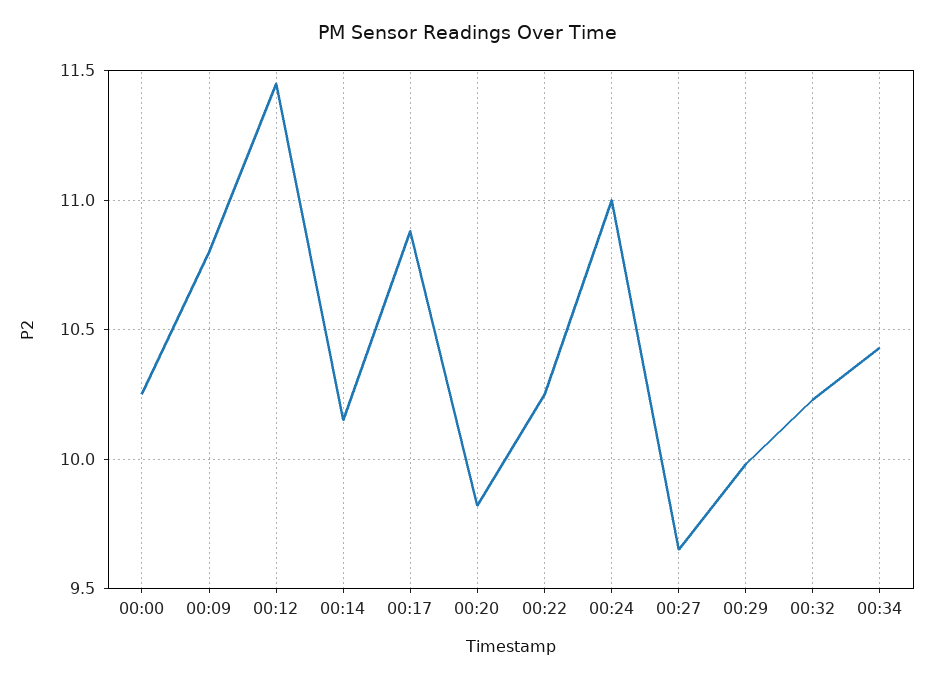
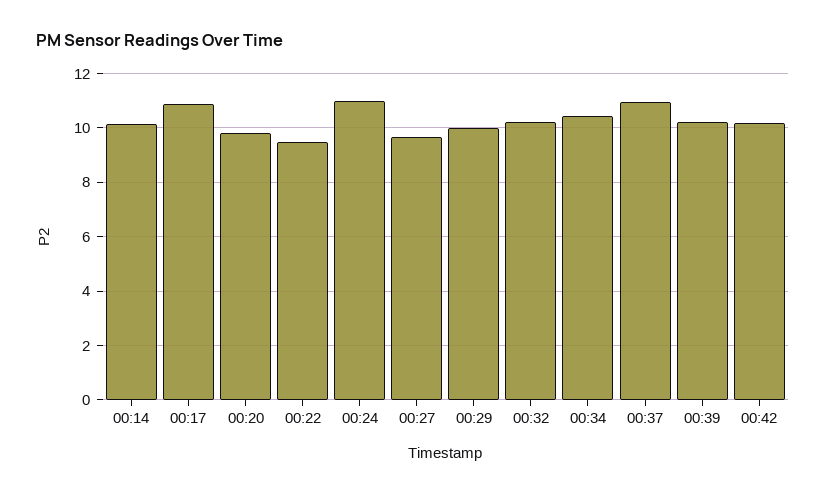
00:00: 10.25 -> none
00:09: 10.8 -> none
00:12: 11.45 -> none
00:22: 10.25 -> 9.5
00:37: none -> 11
00:39: none -> 10.25
00:42: none -> 10.25

